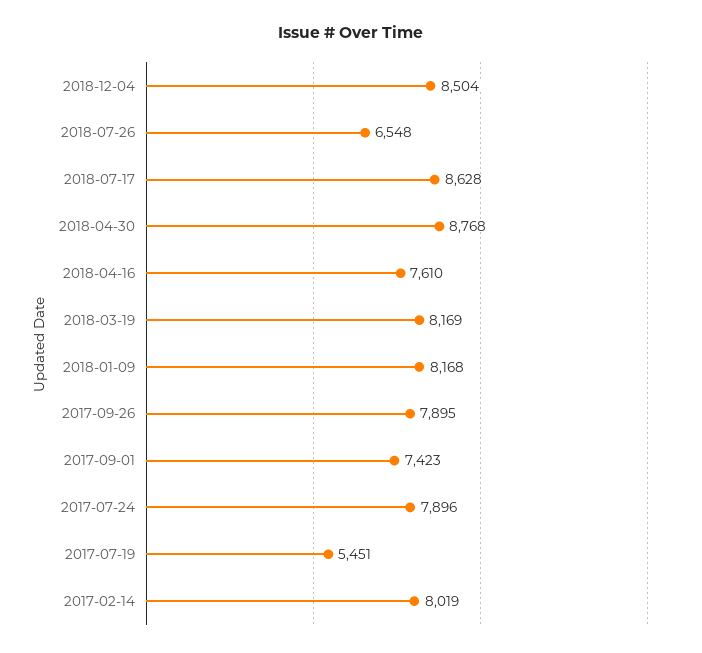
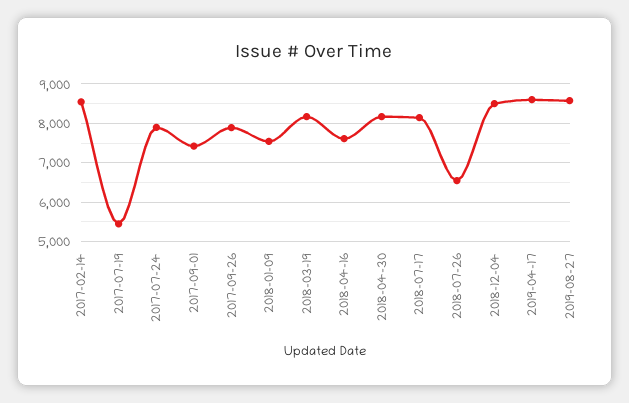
2018-07-17: 8628 -> 8200
2018-04-30: 8768 -> 8200
2018-01-09: 8168 -> 7600
2017-02-14: 8019 -> 8600
2019-04-17: none -> 8600
2019-08-27: none -> 8600

